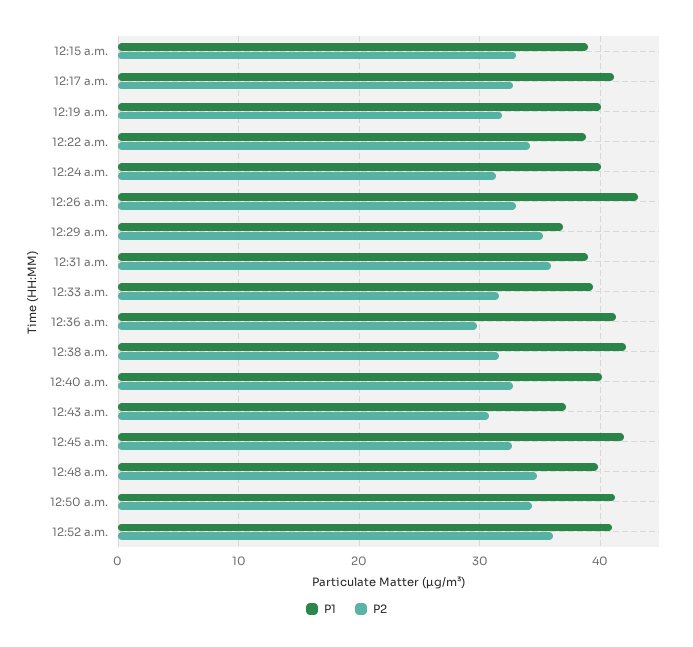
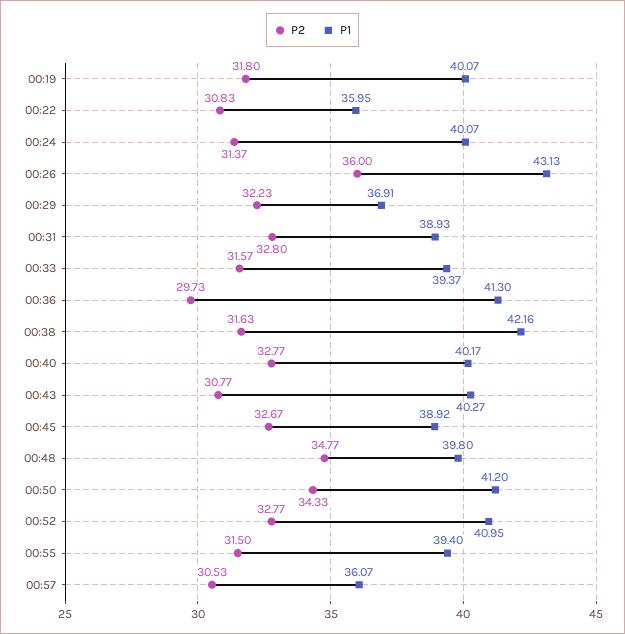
P1, 12:15 a.m.: 39 -> none
P2, 12:15 a.m.: 33 -> none
P1, 12:17 a.m.: 41 -> none
P2, 12:17 a.m.: 33 -> none
P1, 12:22 a.m.: 39 -> 35.95
P2, 12:22 a.m.: 34 -> 30.83
P2, 12:26 a.m.: 33 -> 36
P2, 12:29 a.m.: 35 -> 32.23
P2, 12:31 a.m.: 36 -> 32.8
P1, 12:43 a.m.: 37 -> 40.27
P1, 12:45 a.m.: 42 -> 38.92
P2, 12:52 a.m.: 36 -> 32.77
P2, 00:55: none -> 31.5
P1, 00:55: none -> 39.4
P2, 00:57: none -> 30.53
P1, 00:57: none -> 36.07

